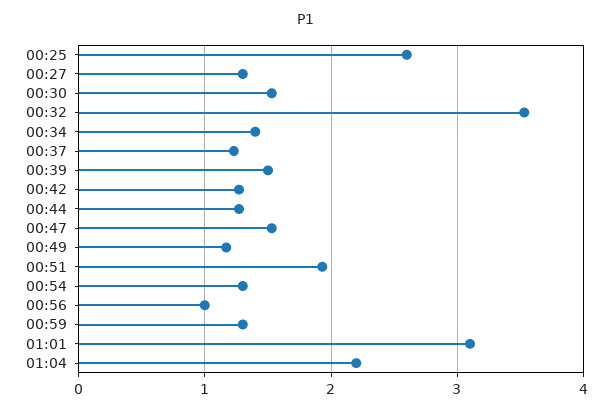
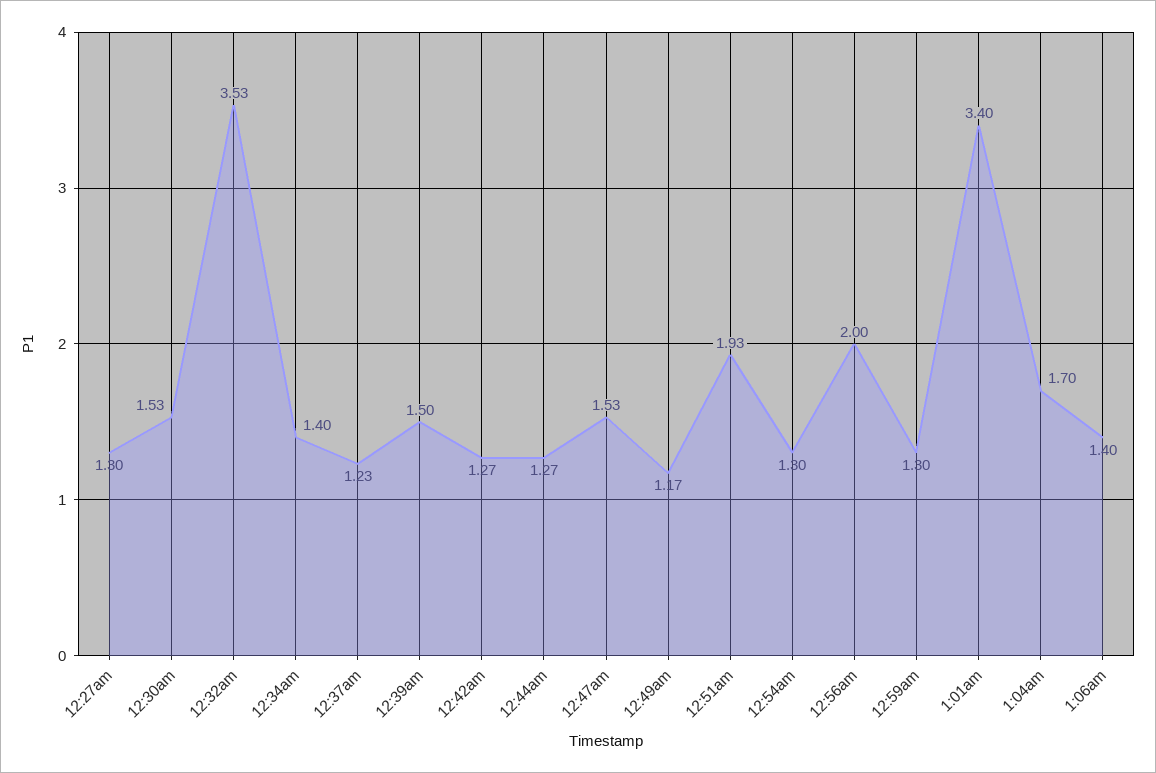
00:25: 2.6 -> none
00:56: 1 -> 2
01:01: 3.1 -> 3.4
01:04: 2.2 -> 1.7
1:06am: none -> 1.4

